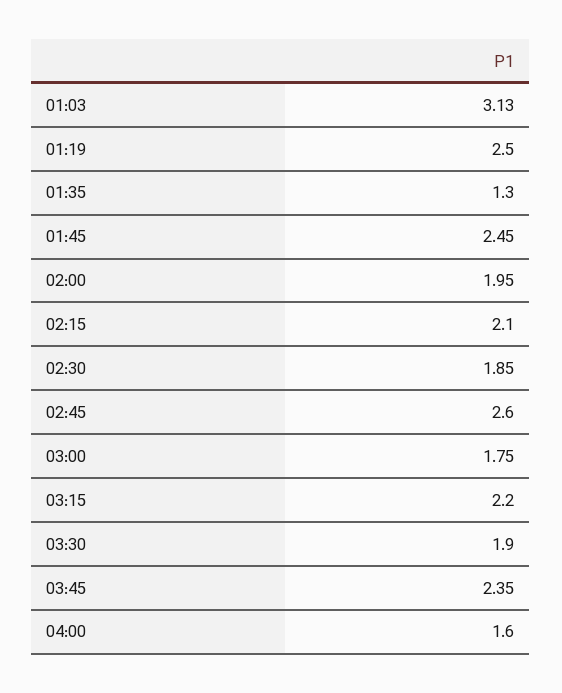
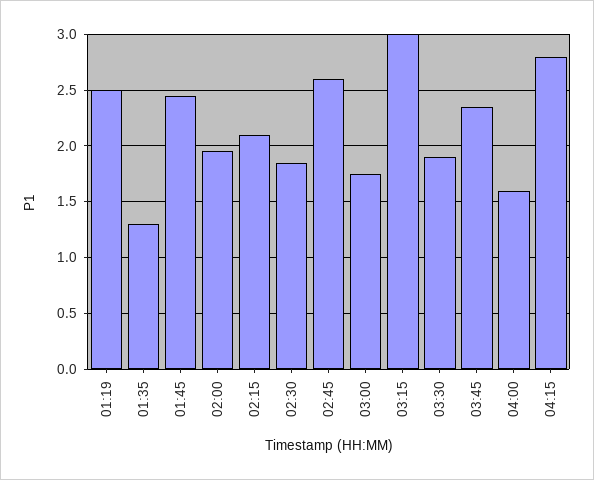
01:03: 3.13 -> none
03:15: 2.2 -> 3
04:15: none -> 2.8

